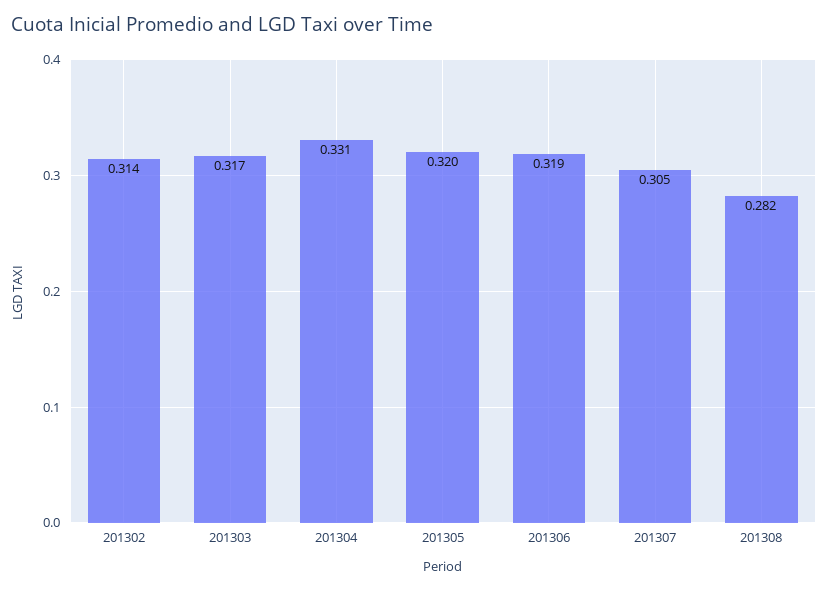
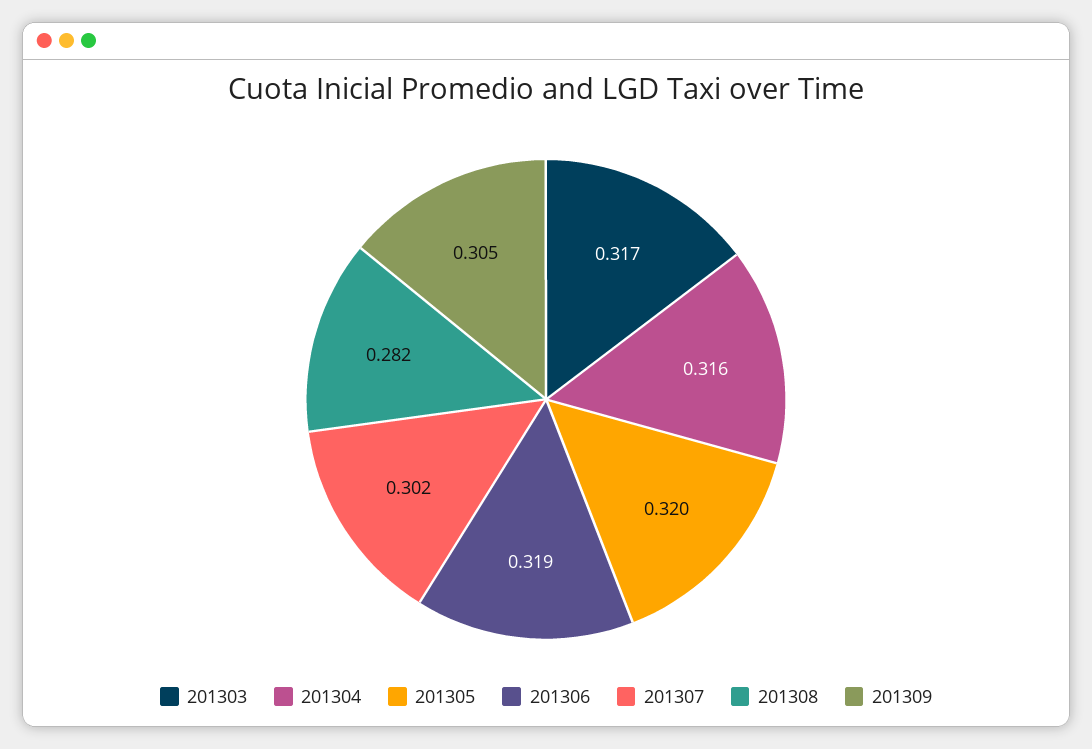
201302: 0.314 -> none
201304: 0.331 -> 0.316
201307: 0.305 -> 0.302
201309: none -> 0.305

